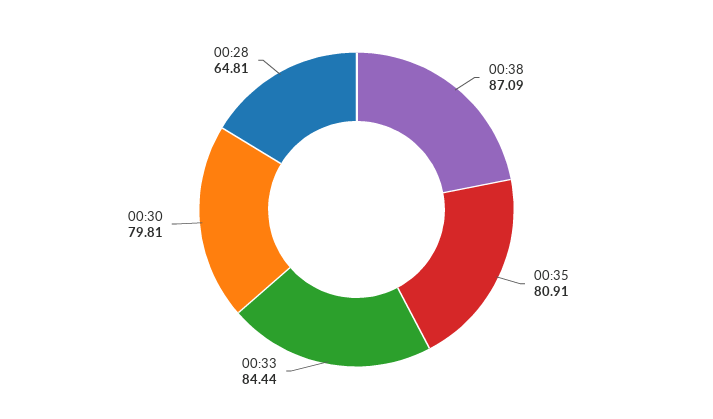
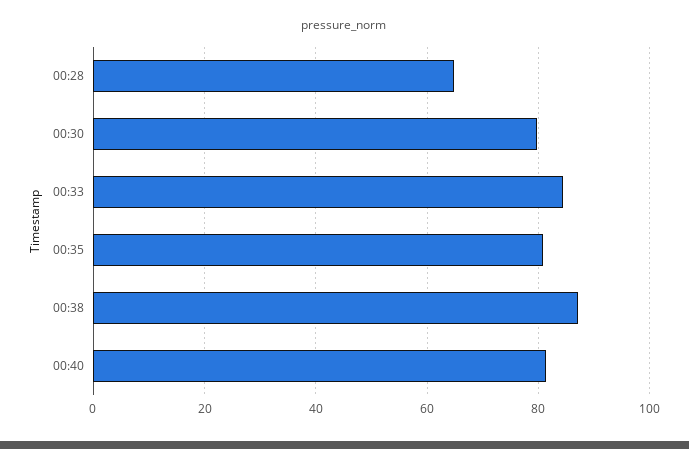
00:40: none -> 82

